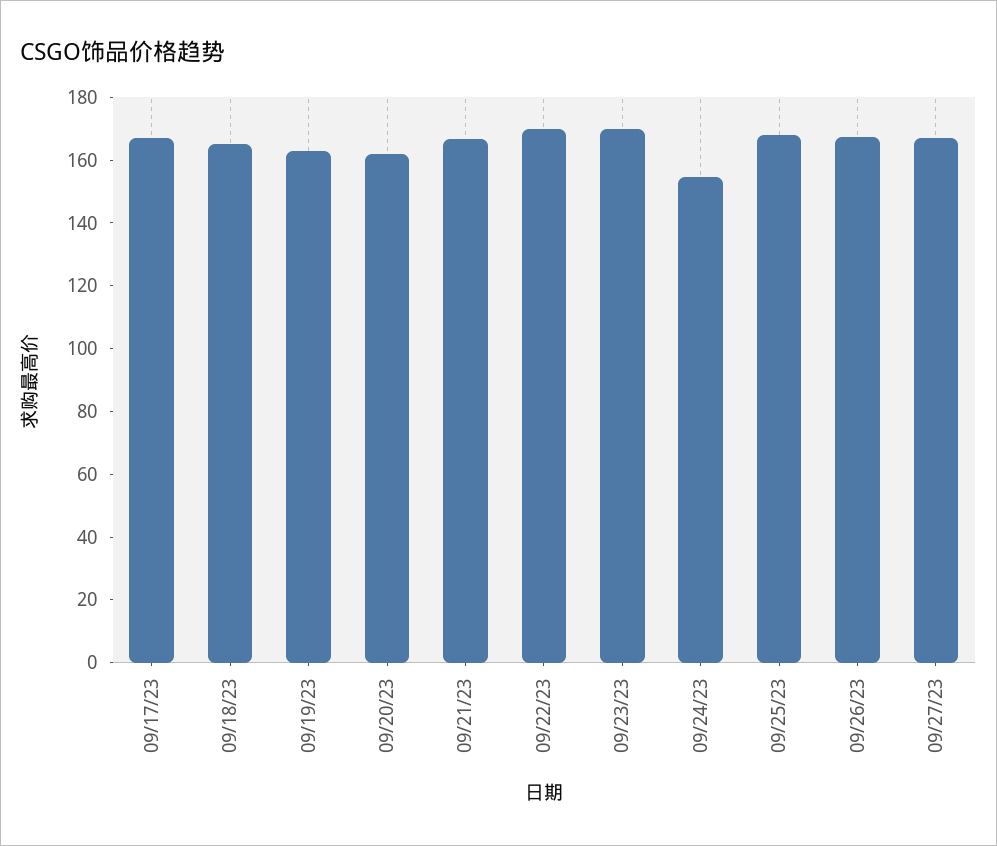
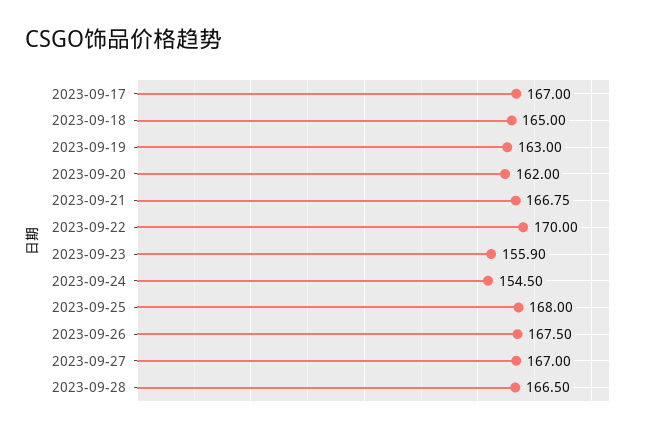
09/23/23: 170 -> 155.9
2023-09-28: none -> 166.5

